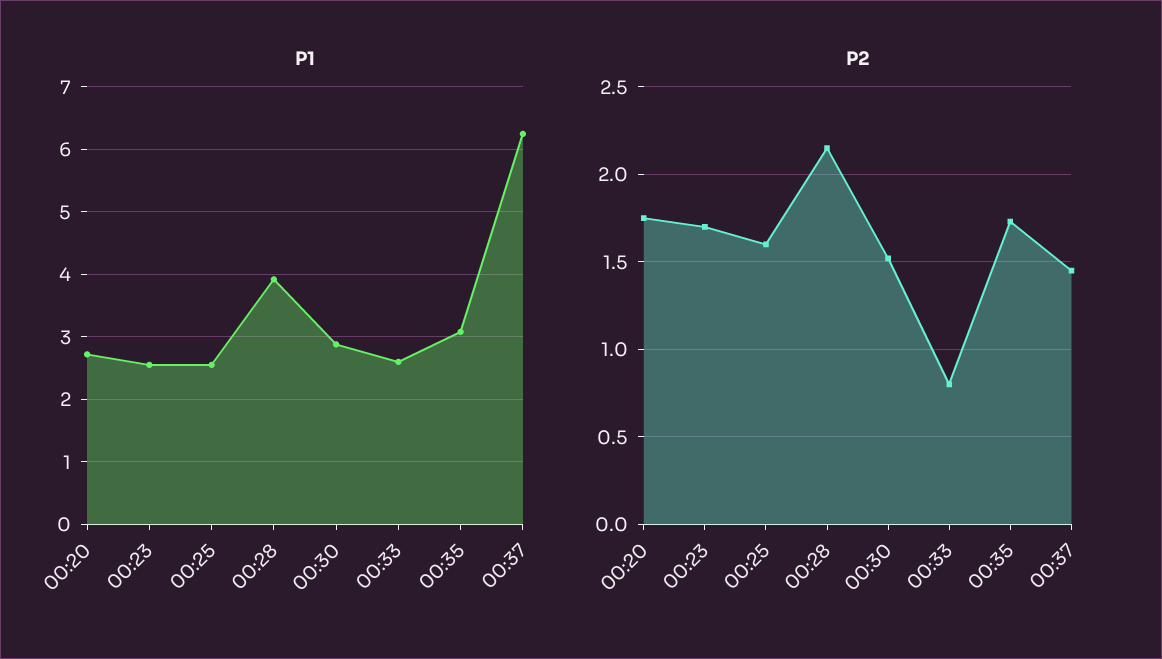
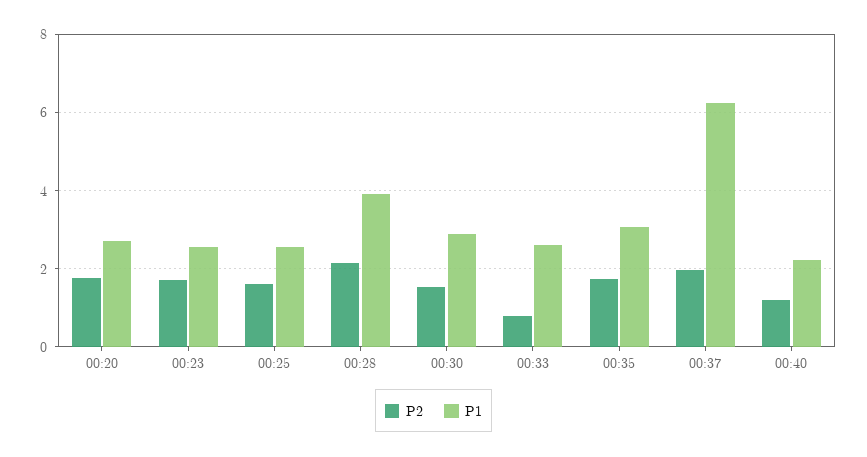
P2, 00:37: 1.45 -> 2
P2, 00:40: none -> 1.2
P1, 00:40: none -> 2.2

